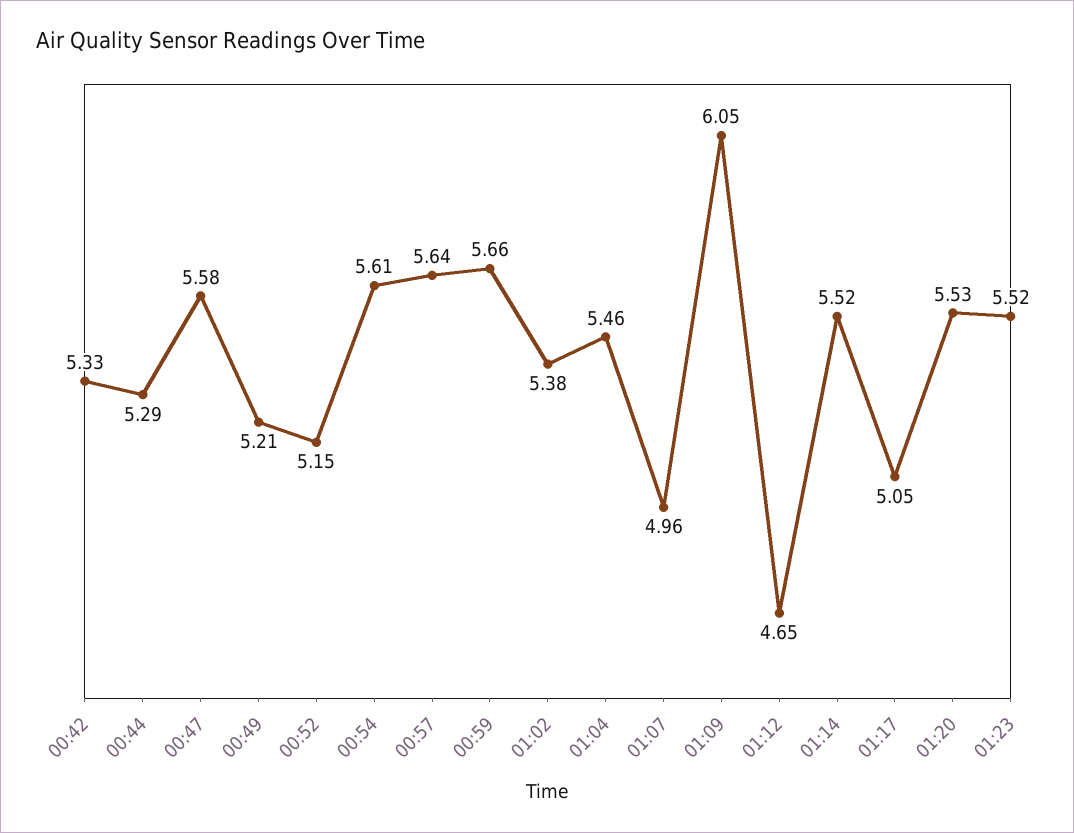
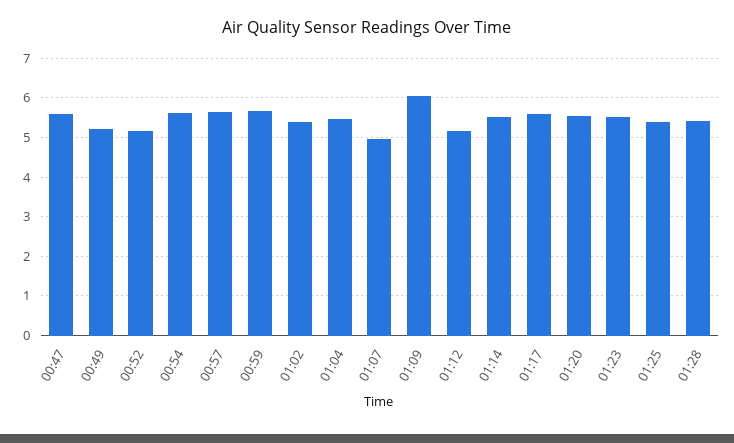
00:42: 5.33 -> none
00:44: 5.29 -> none
01:12: 4.65 -> 5.2
01:17: 5.05 -> 5.6
01:25: none -> 5.4
01:28: none -> 5.4

